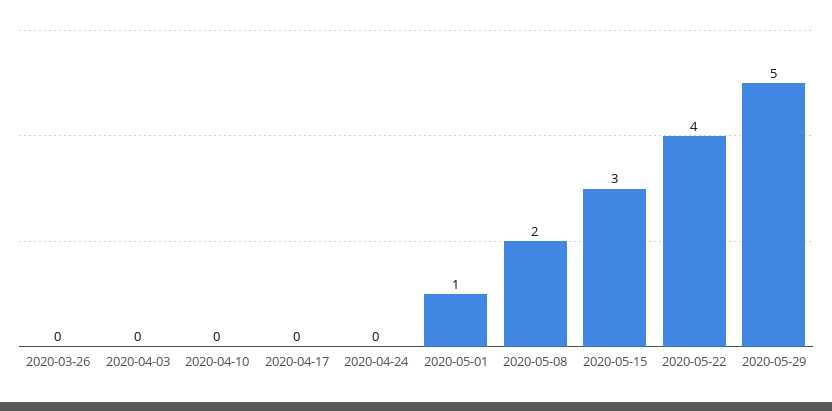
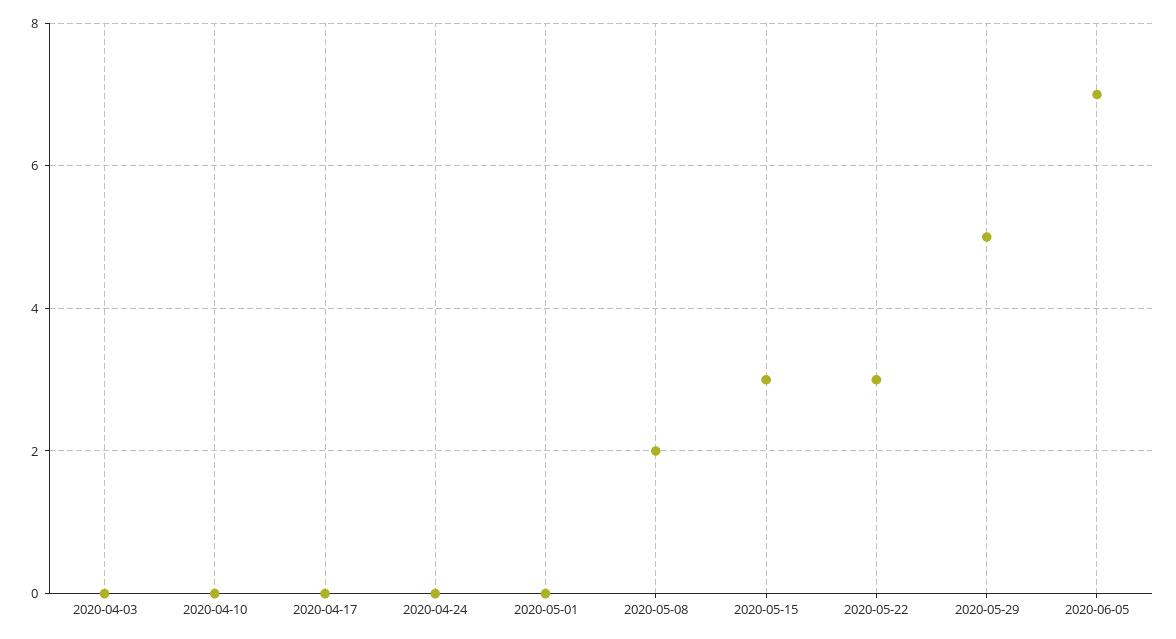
2020-03-26: 0 -> none
2020-05-01: 1 -> 0
2020-05-22: 4 -> 3
2020-06-05: none -> 7

